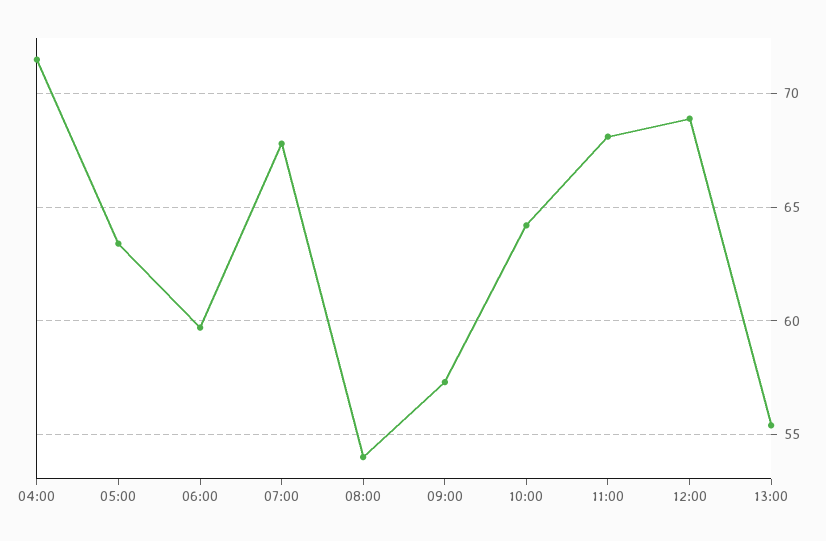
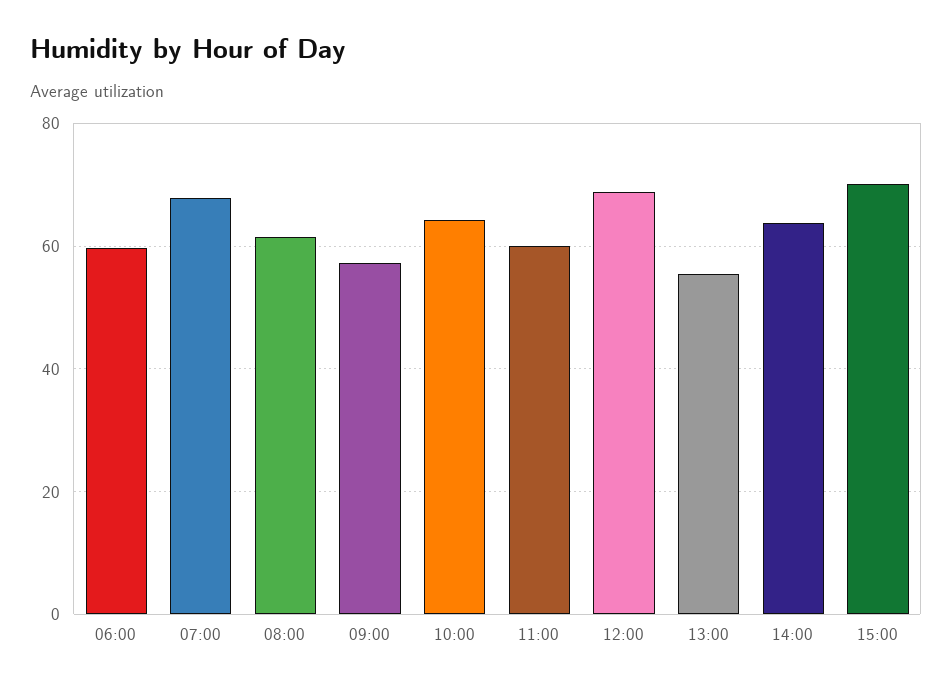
04:00: 71.5 -> none
05:00: 63.5 -> none
08:00: 54 -> 62
11:00: 68 -> 60
14:00: none -> 64
15:00: none -> 70

